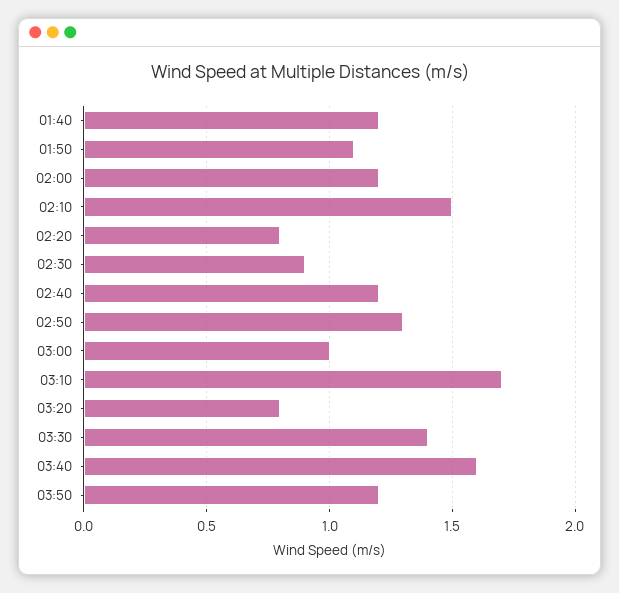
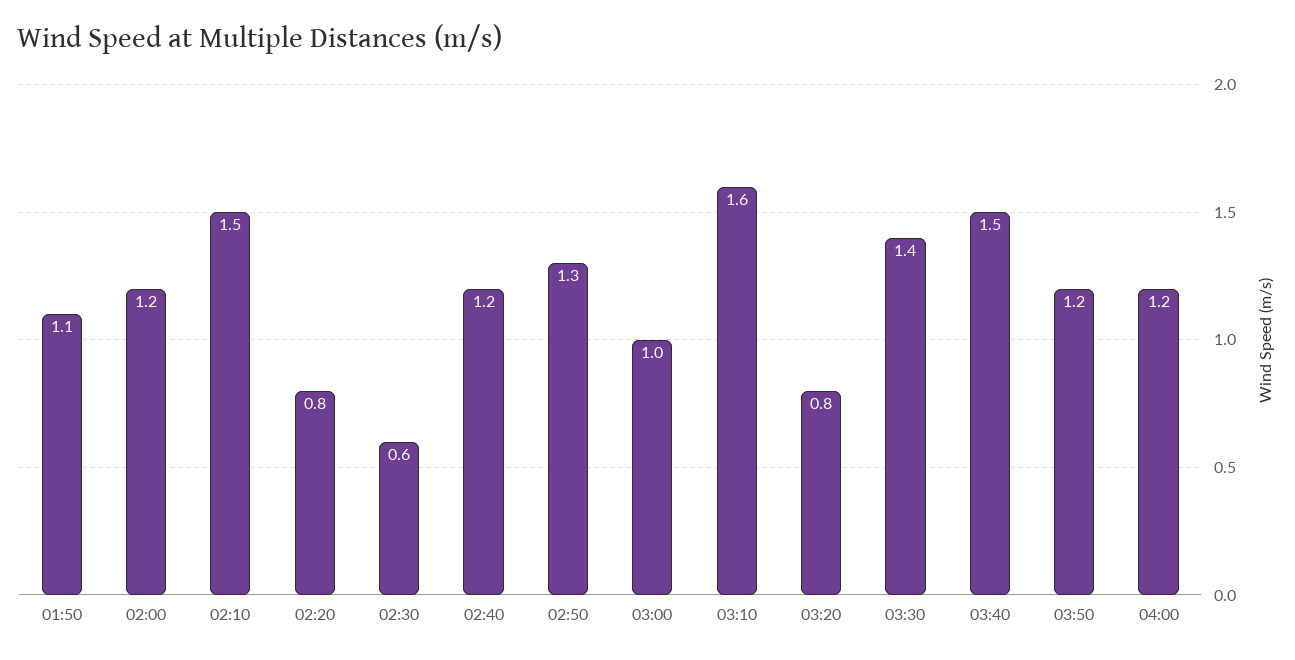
01:40: 1.2 -> none
02:30: 0.9 -> 0.6
03:10: 1.7 -> 1.6
03:40: 1.6 -> 1.5
04:00: none -> 1.2

